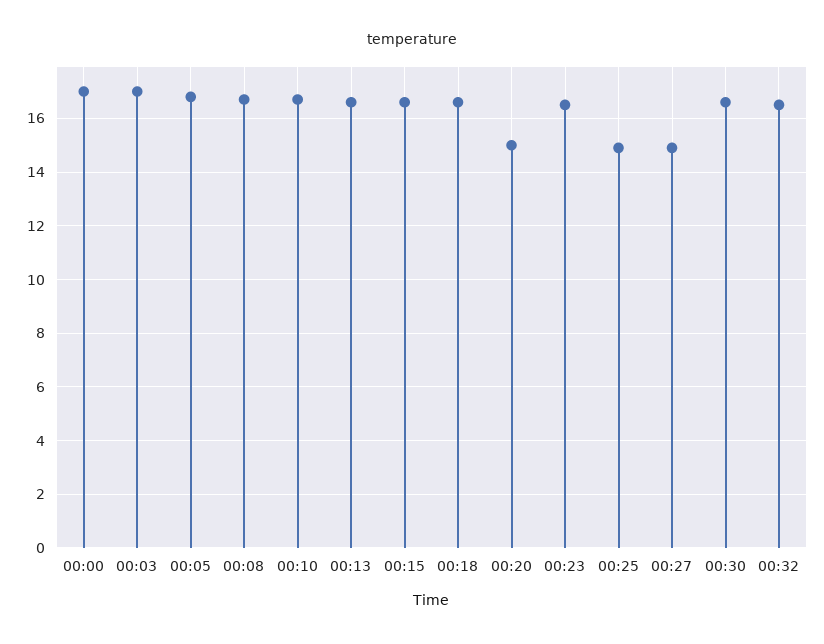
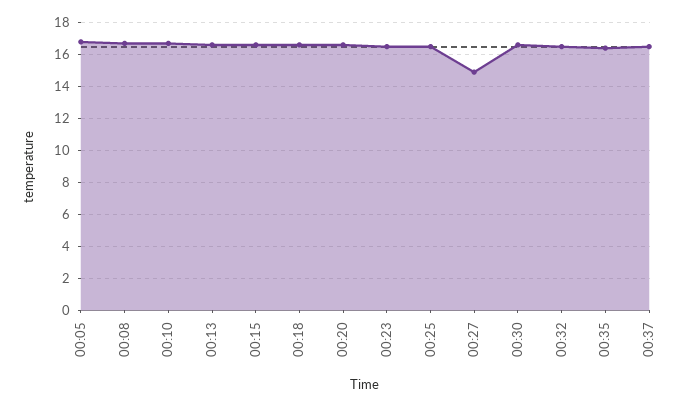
00:00: 17 -> none
00:03: 17 -> none
00:20: 15 -> 16.5
00:25: 15 -> 16.5
00:35: none -> 16.5
00:37: none -> 16.5

